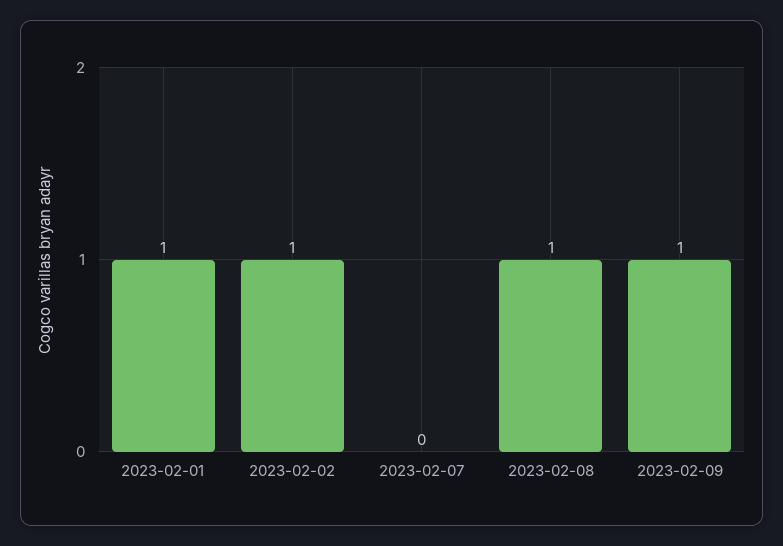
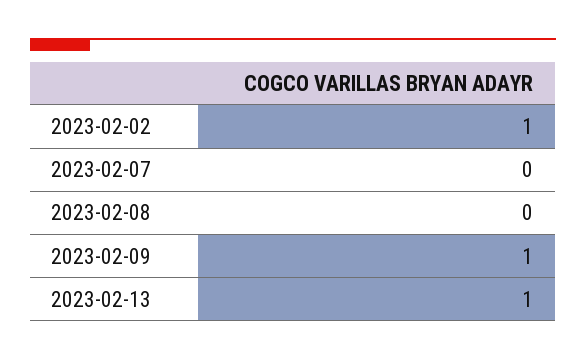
2023-02-01: 1 -> none
2023-02-08: 1 -> 0
2023-02-13: none -> 1

